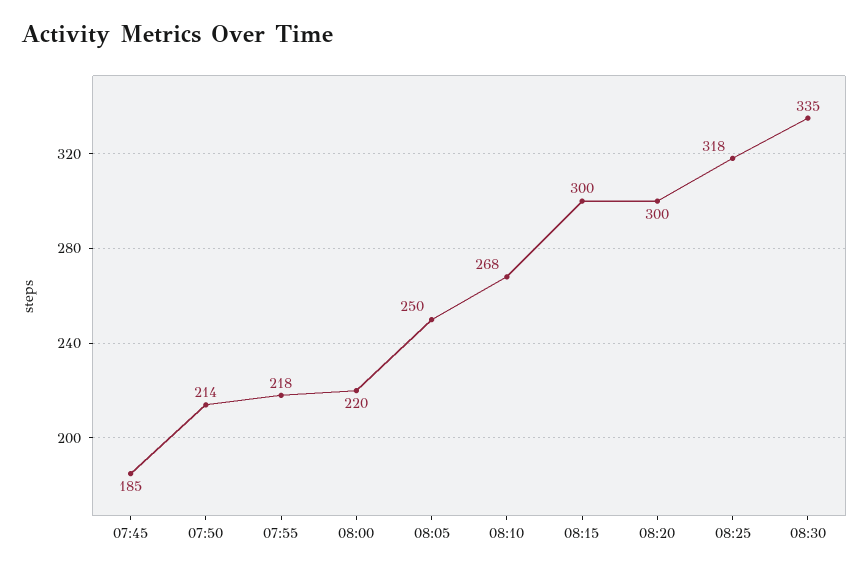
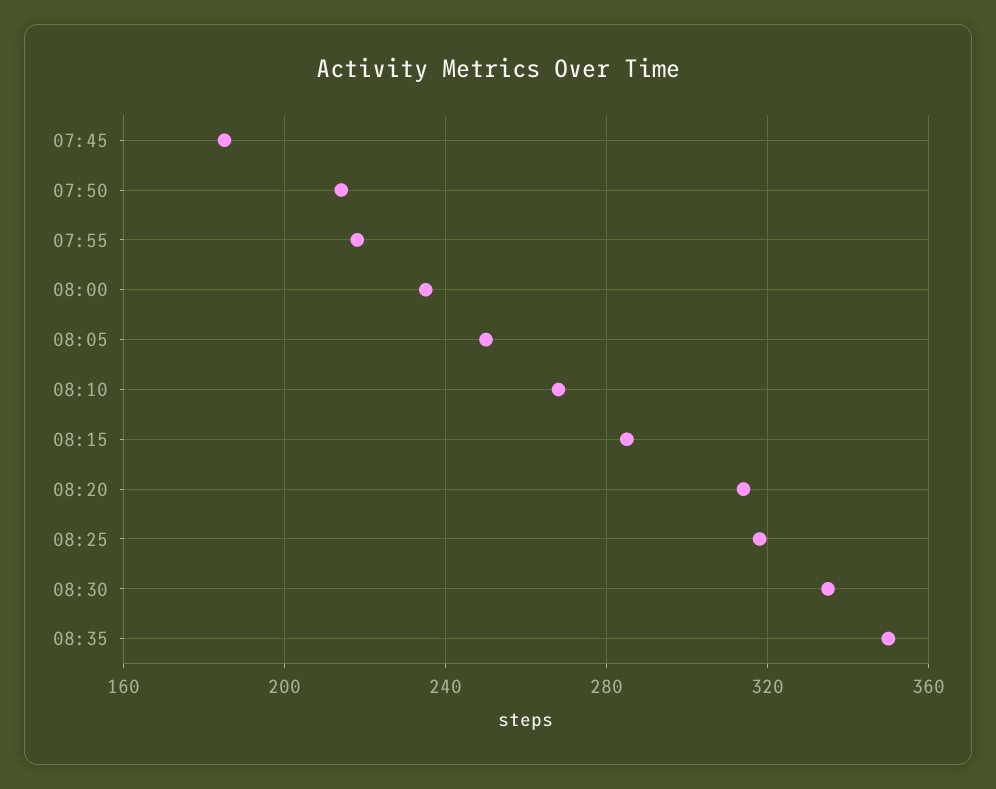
08:00: 220 -> 235
08:15: 300 -> 285
08:20: 300 -> 315
08:35: none -> 350

